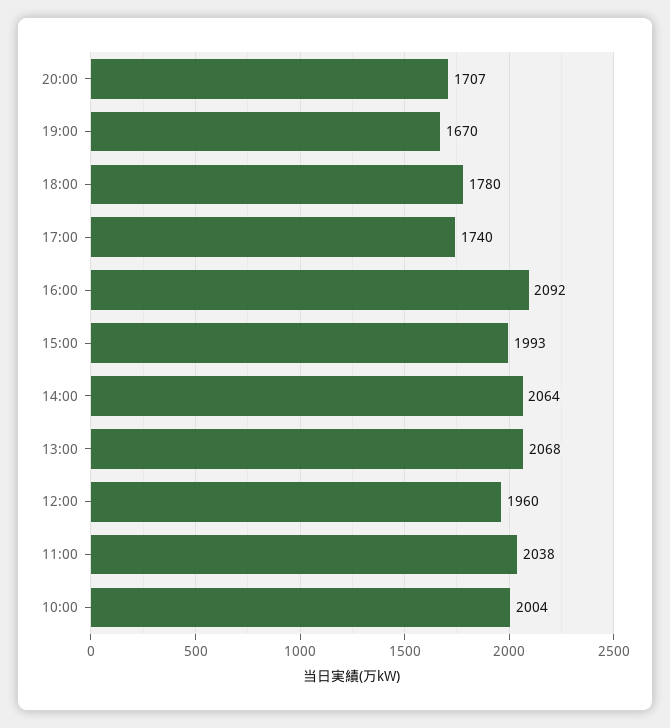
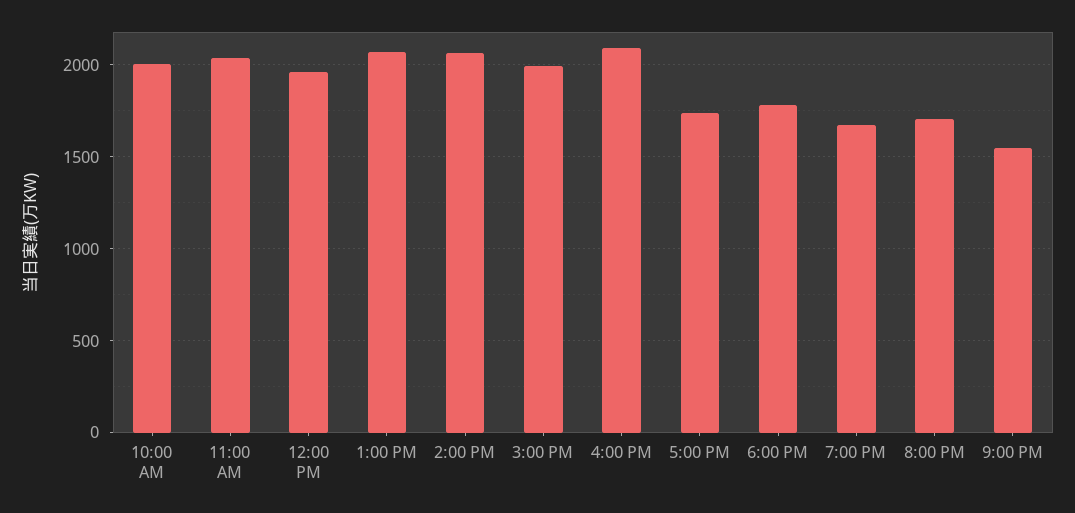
9:00 PM: none -> 1550

